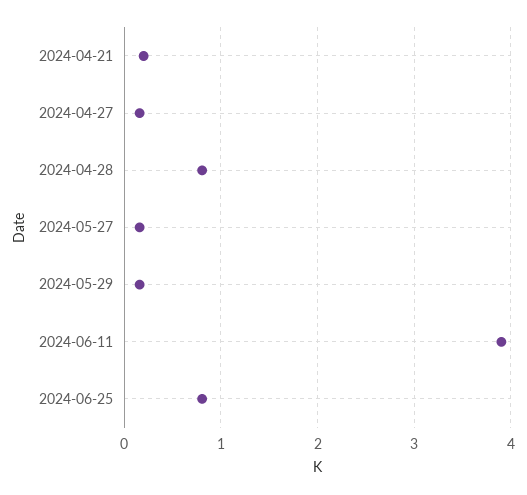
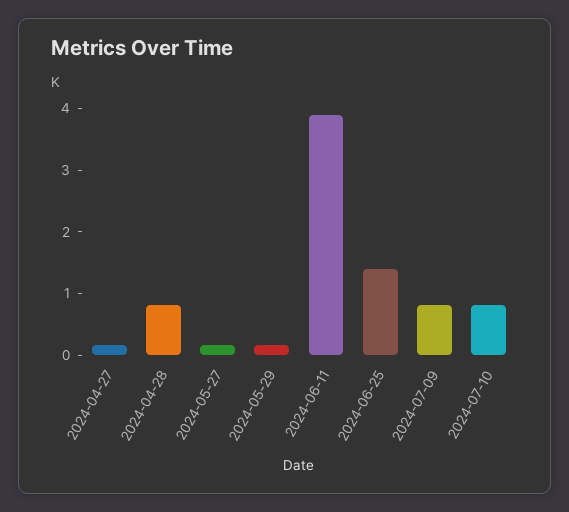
2024-04-21: 0.2 -> none
2024-06-25: 0.8 -> 1.4
2024-07-09: none -> 0.8
2024-07-10: none -> 0.8

